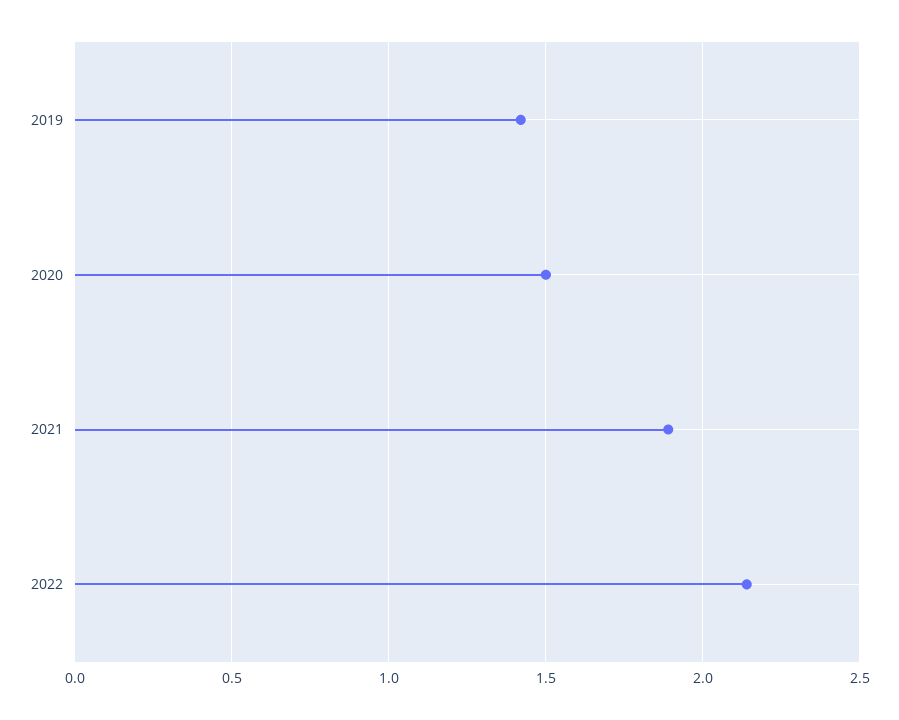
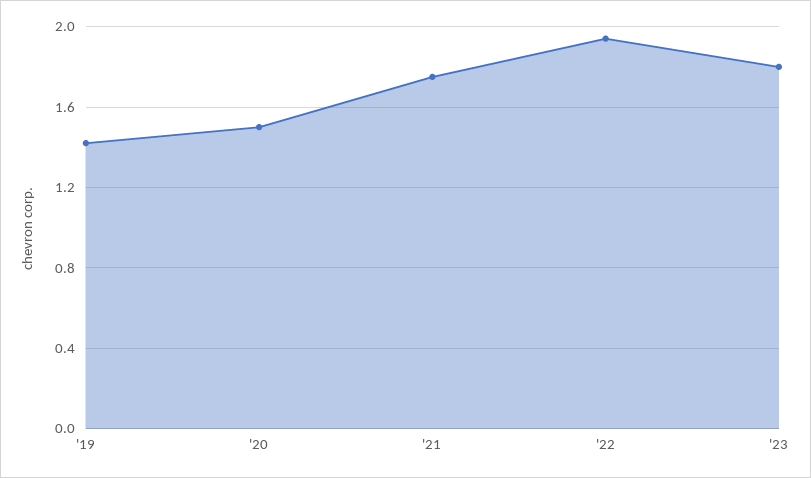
2021: 1.9 -> 1.75
2022: 2.15 -> 1.95
'23: none -> 1.8

